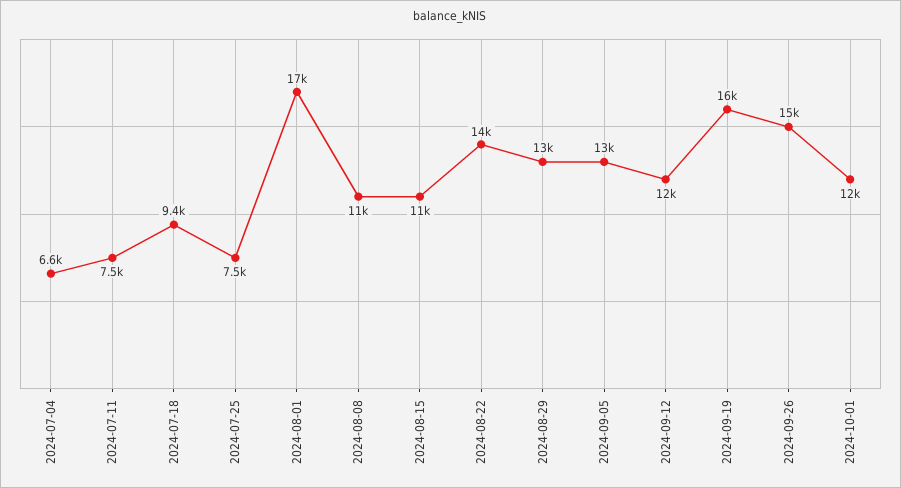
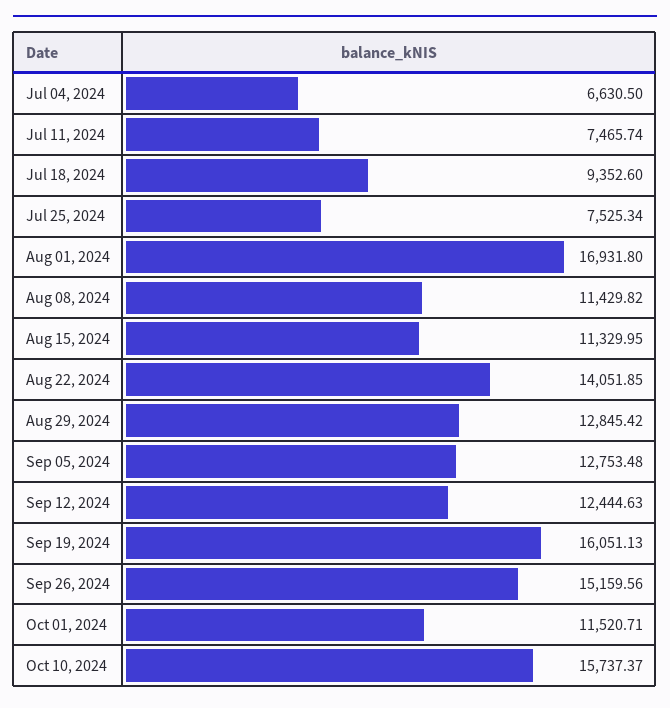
Oct 10, 2024: none -> 15737.37

